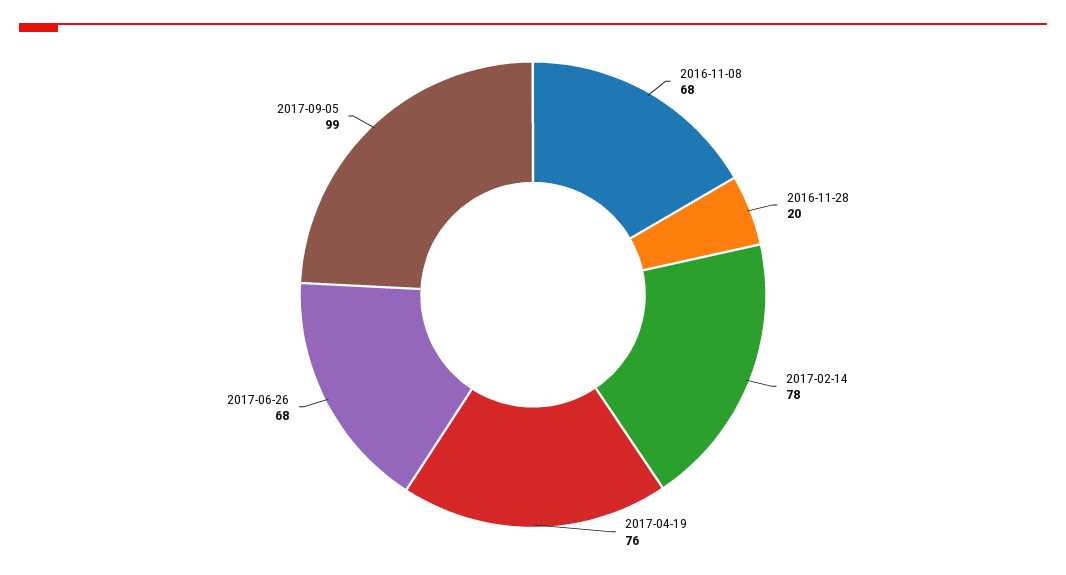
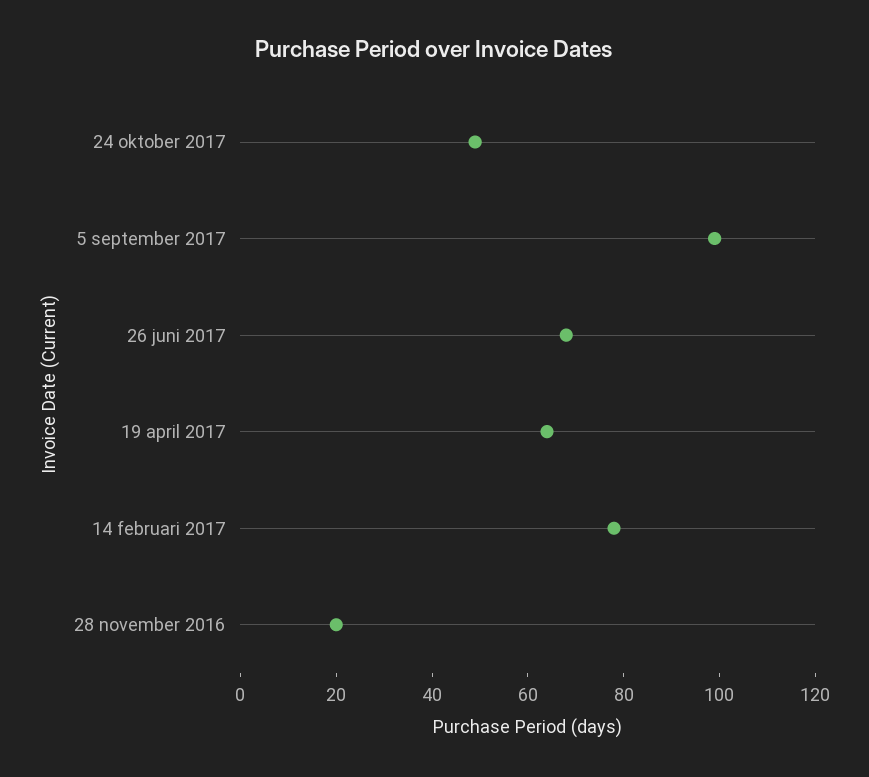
2016-11-08: 68 -> none
2017-04-19: 76 -> 65
24 oktober 2017: none -> 50

